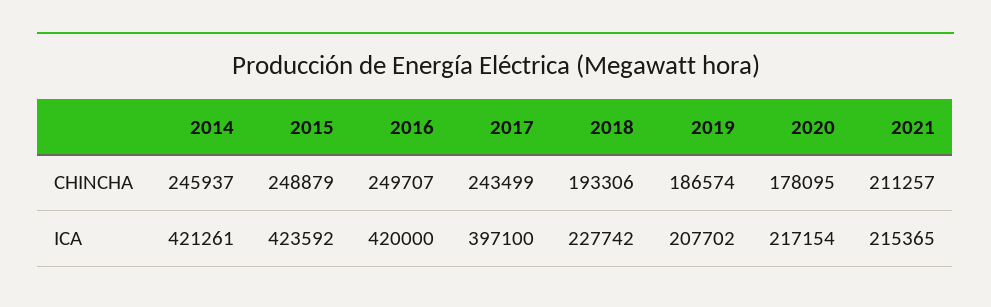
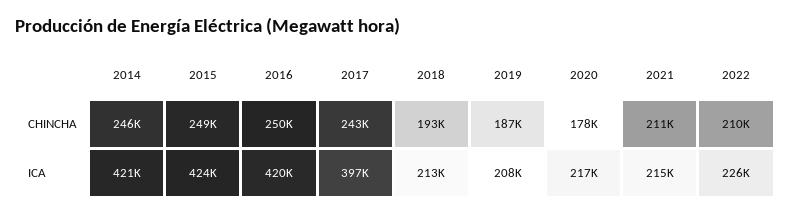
2018, ICA: 227742 -> 213000
2022, CHINCHA: none -> 210000
2022, ICA: none -> 226000

